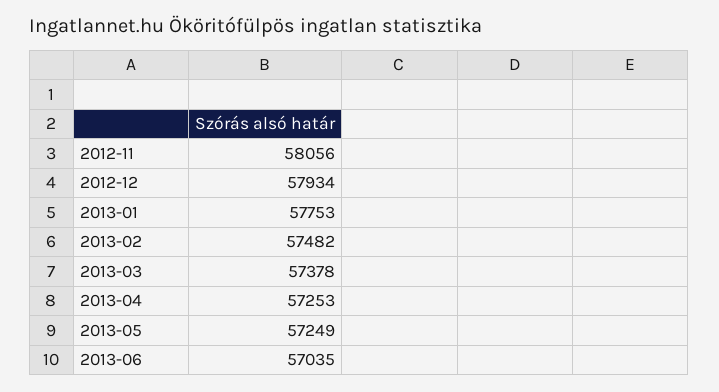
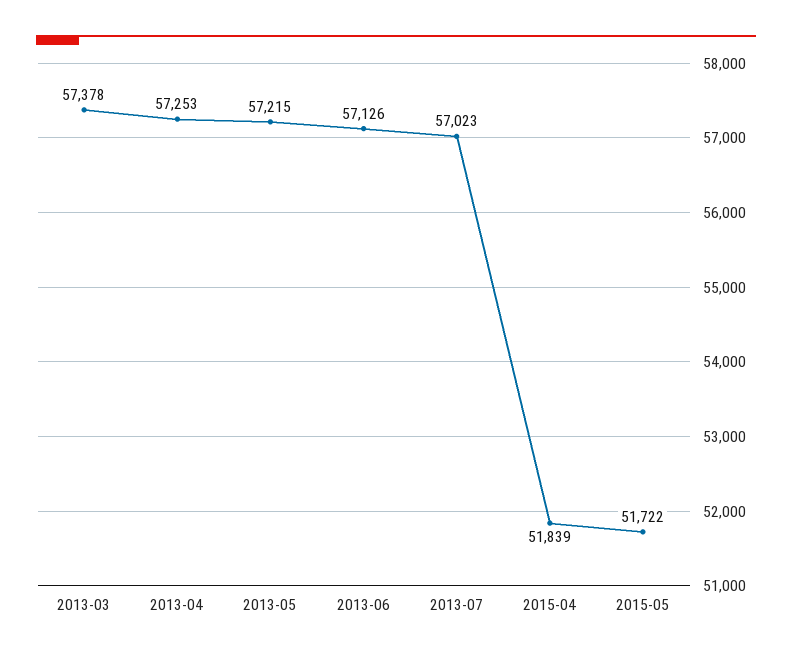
2012-11: 58056 -> none
2012-12: 57934 -> none
2013-01: 57753 -> none
2013-02: 57482 -> none
2013-05: 57249 -> 57215
2013-06: 57035 -> 57126
2013-07: none -> 57023
2015-04: none -> 51839
2015-05: none -> 51722

